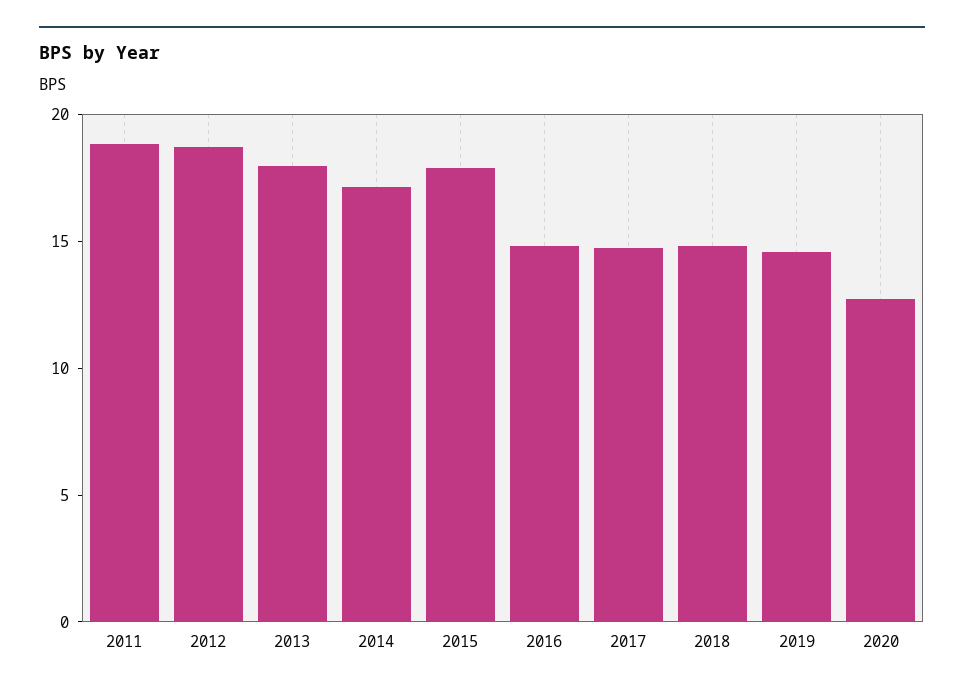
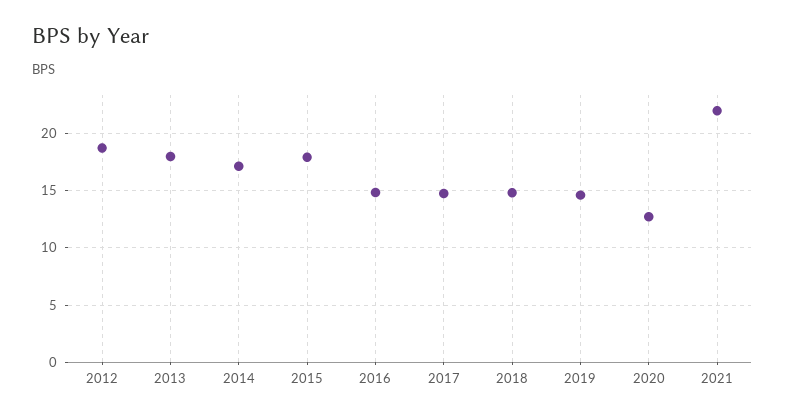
2011: 19 -> none
2021: none -> 22

